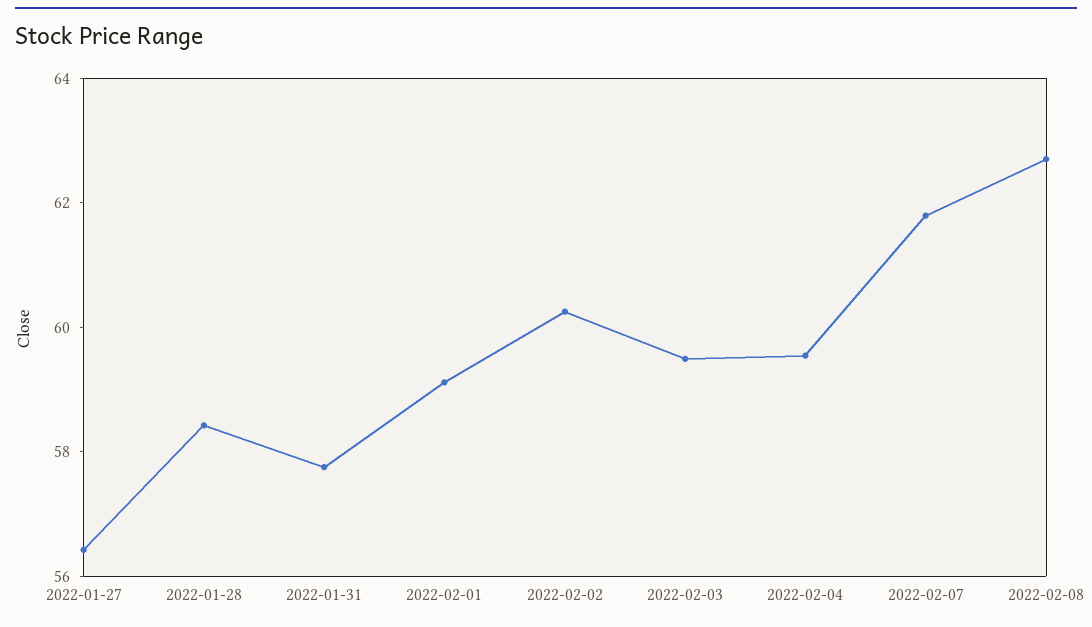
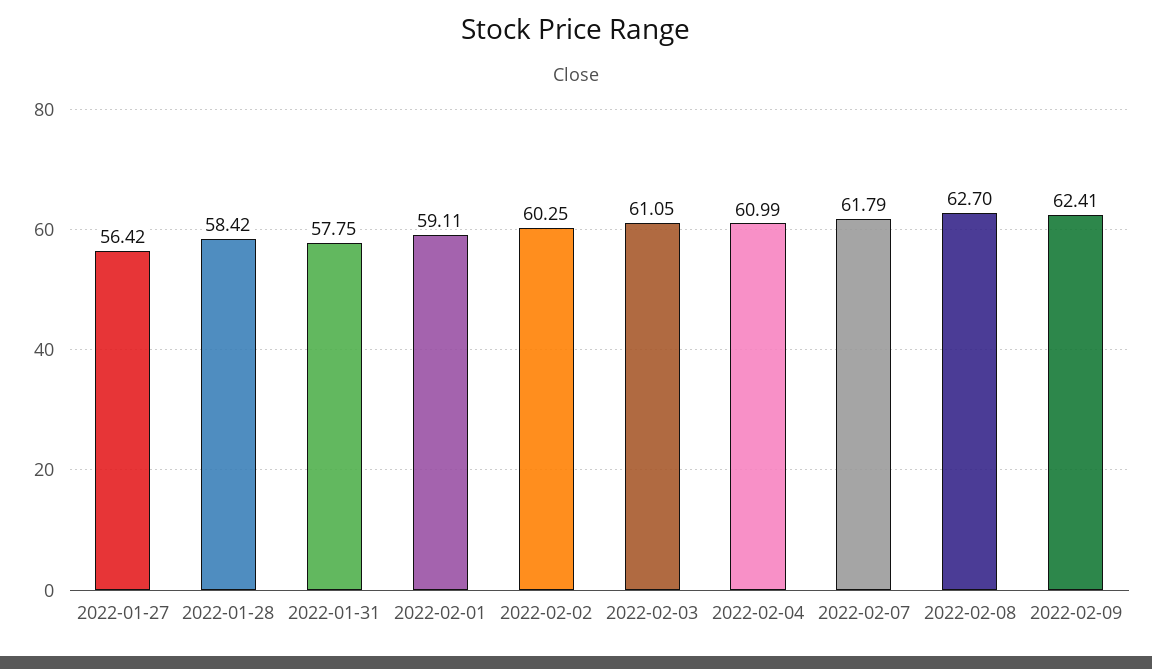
2022-02-03: 59.5 -> 61.05
2022-02-04: 59.5 -> 60.99
2022-02-09: none -> 62.41

